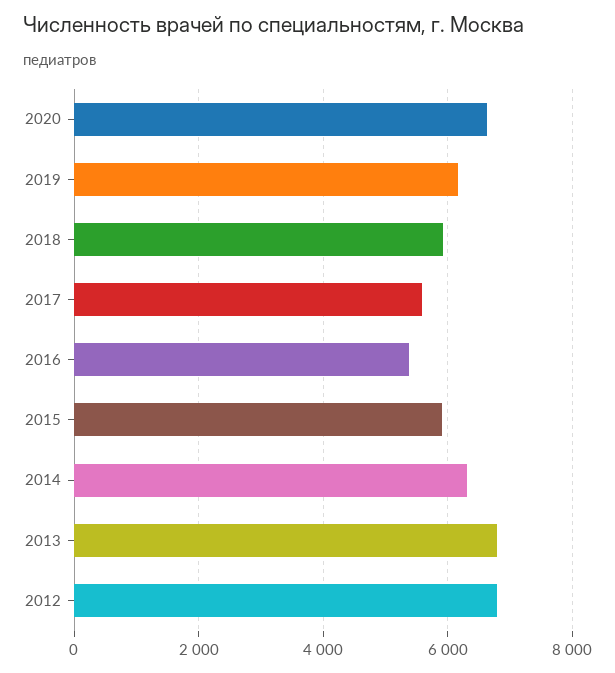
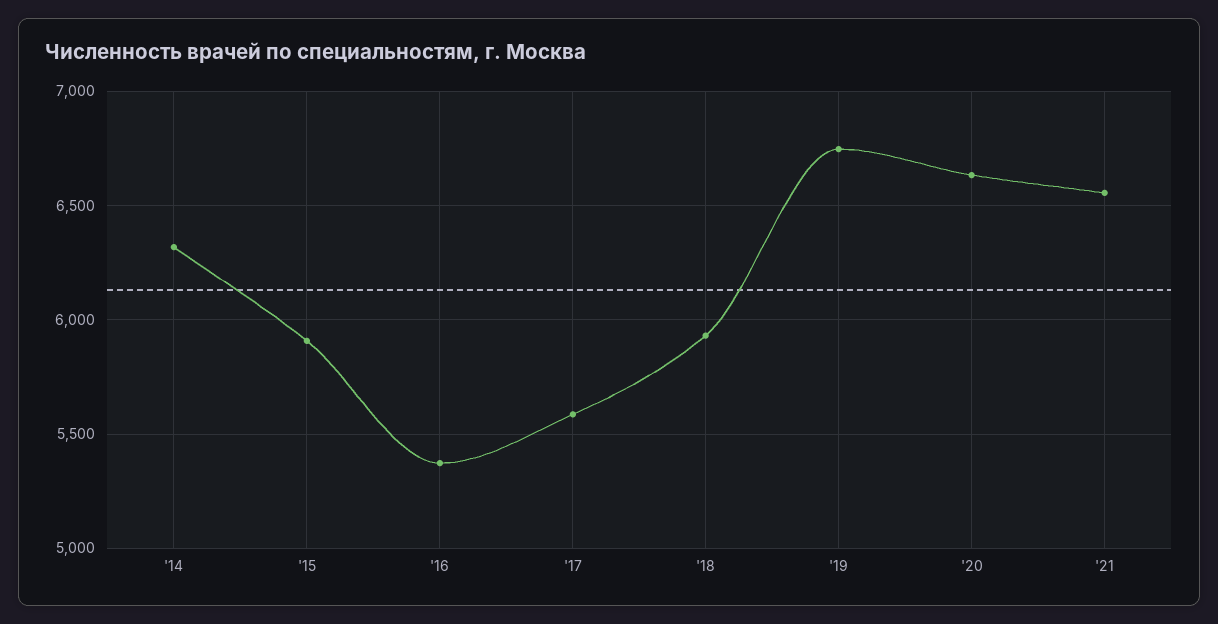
2019: 6200 -> 6750
2013: 6800 -> none
2012: 6800 -> none
'21: none -> 6550

